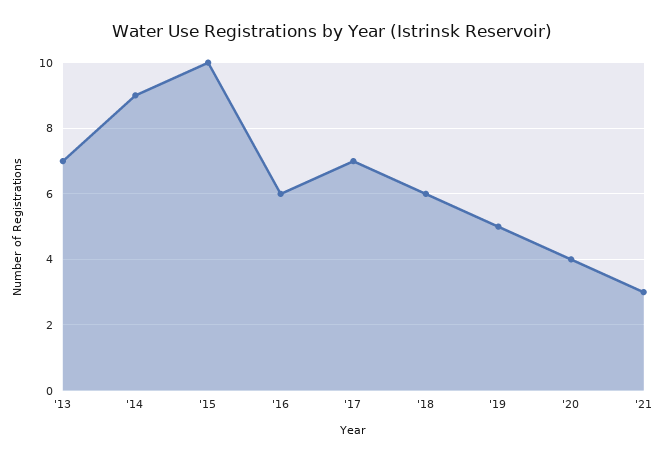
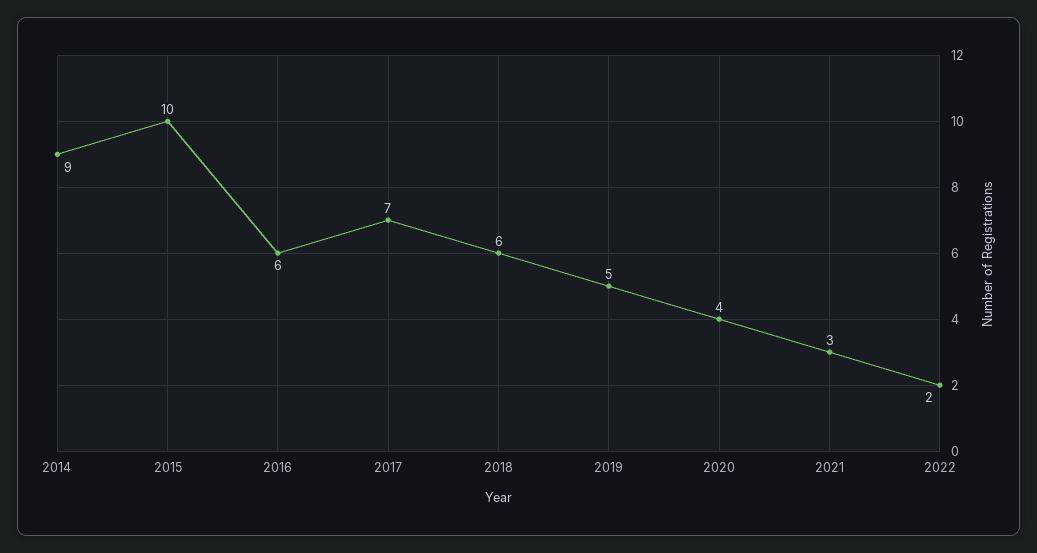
'13: 7 -> none
2022: none -> 2

